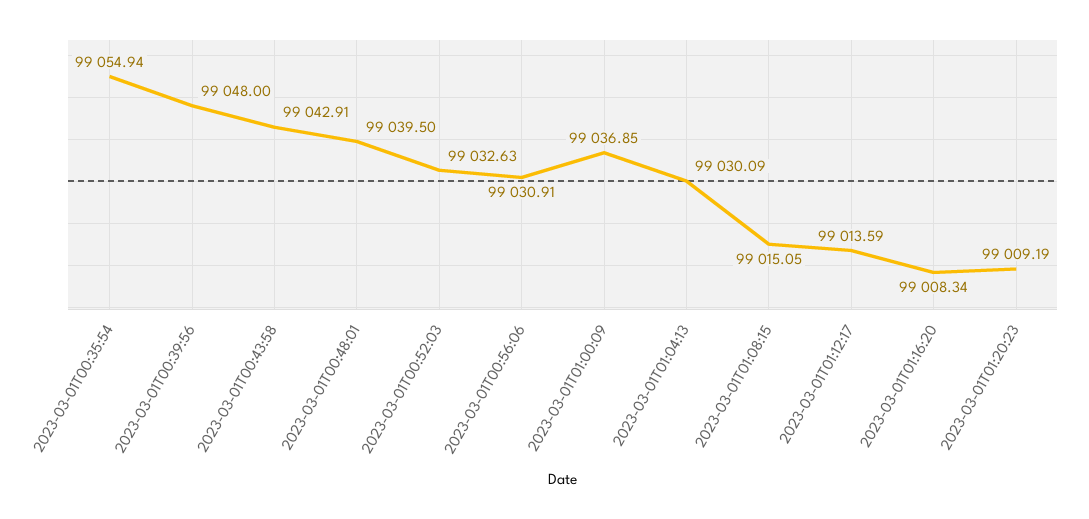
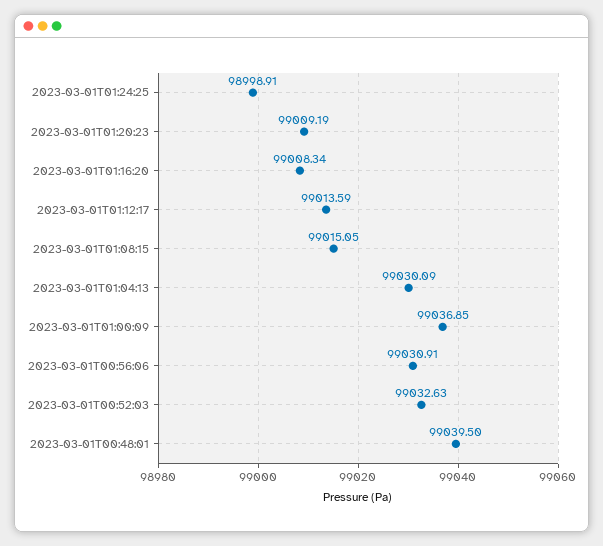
2023-03-01T00:35:54: 99054.94 -> none
2023-03-01T00:39:56: 99048 -> none
2023-03-01T00:43:58: 99042.91 -> none
2023-03-01T01:24:25: none -> 98998.91

